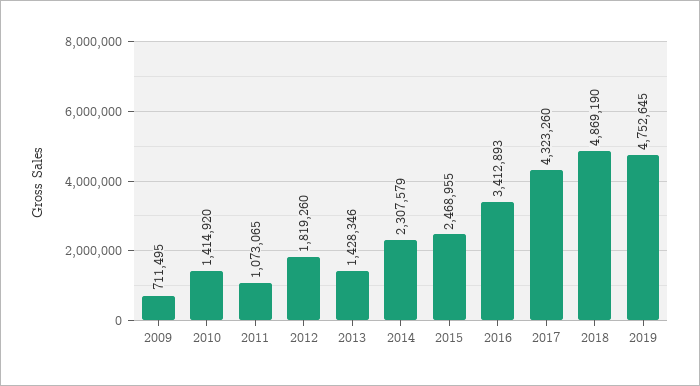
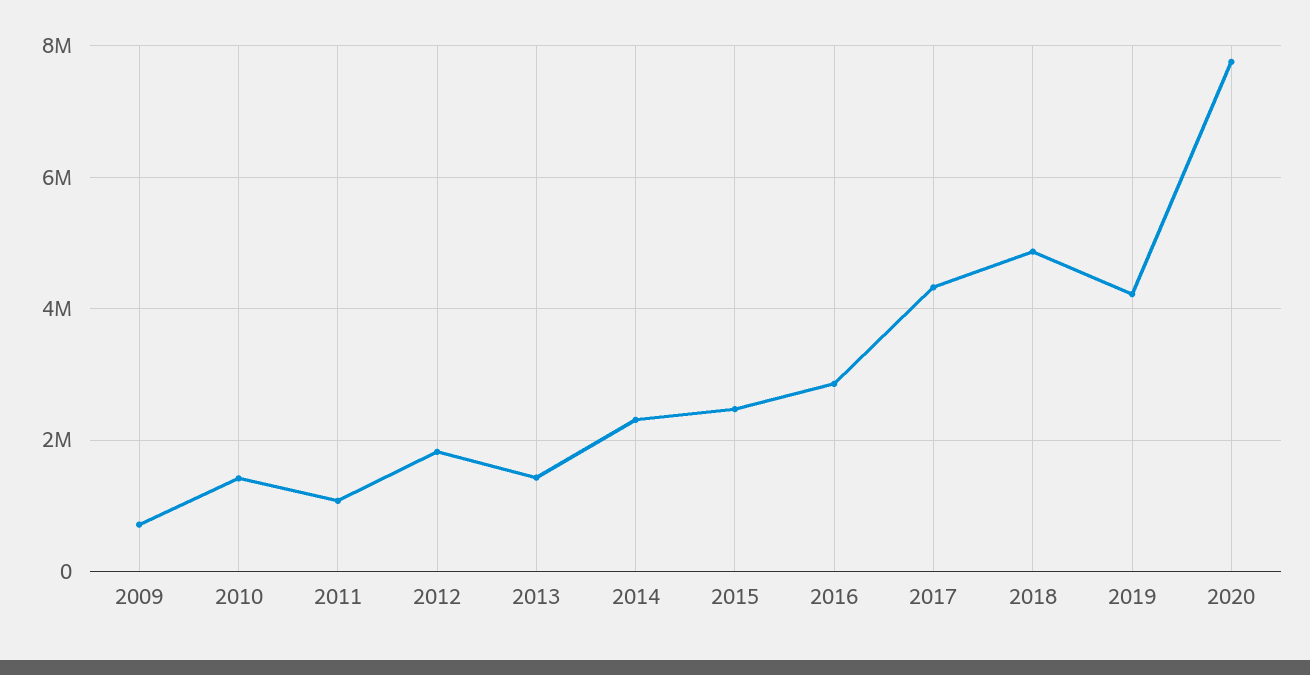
2016: 3412893 -> 2800000
2019: 4752645 -> 4200000
2020: none -> 7800000

